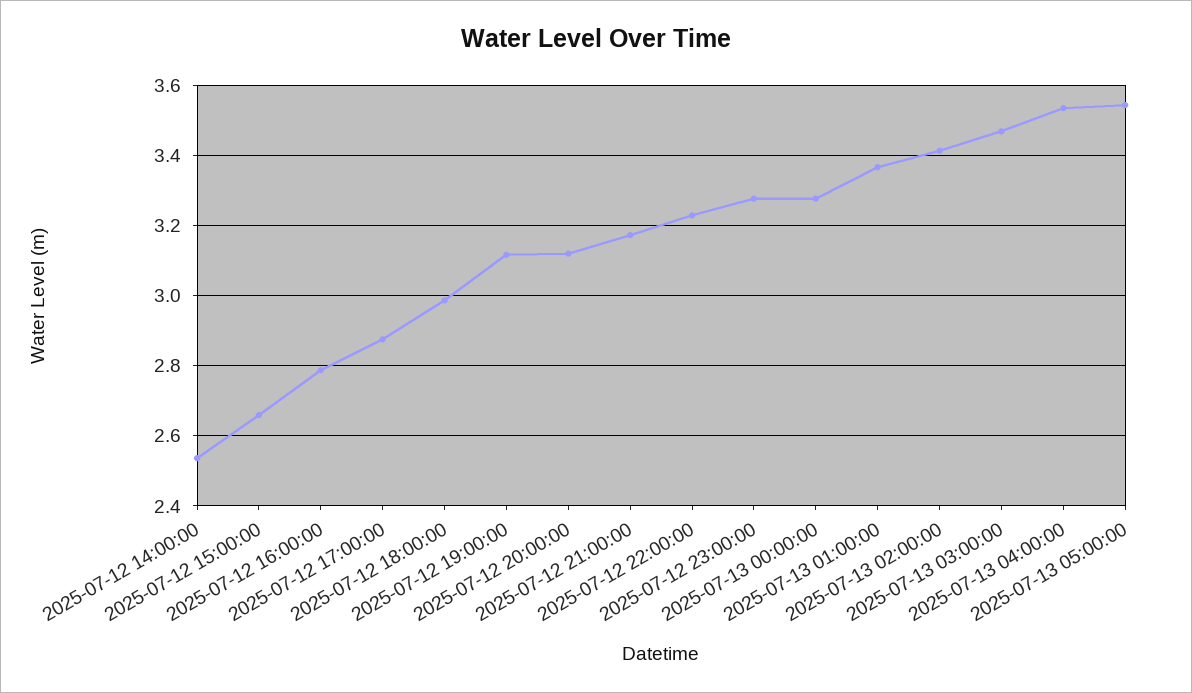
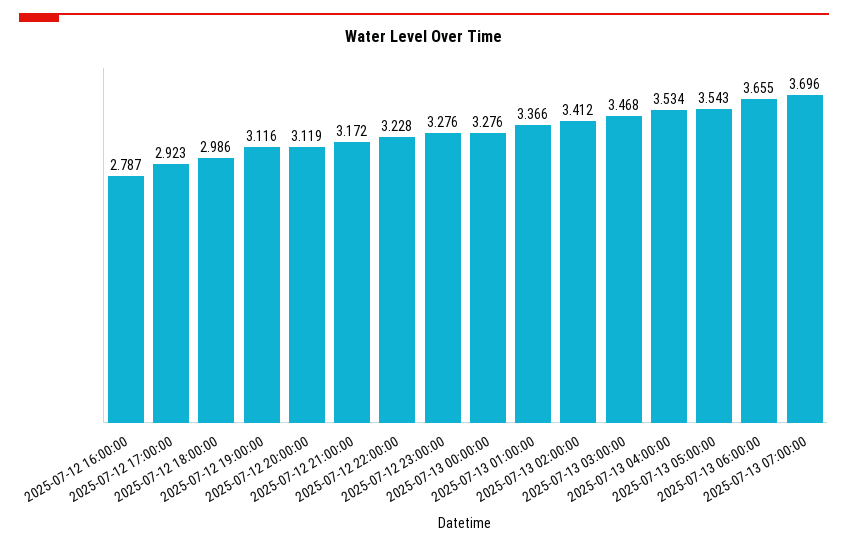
2025-07-12 14:00:00: 2.54 -> none
2025-07-12 15:00:00: 2.66 -> none
2025-07-12 17:00:00: 2.88 -> 2.923
2025-07-13 06:00:00: none -> 3.655
2025-07-13 07:00:00: none -> 3.696

